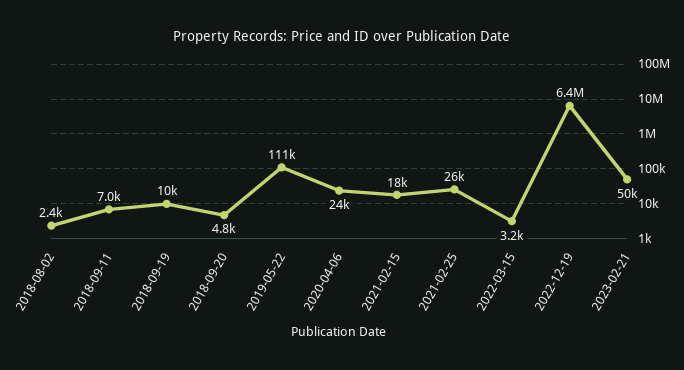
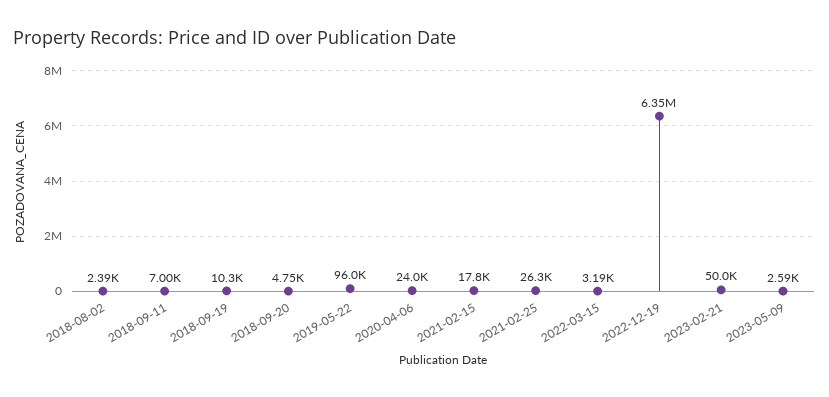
2019-05-22: 111000 -> 96000
2023-05-09: none -> 2590

